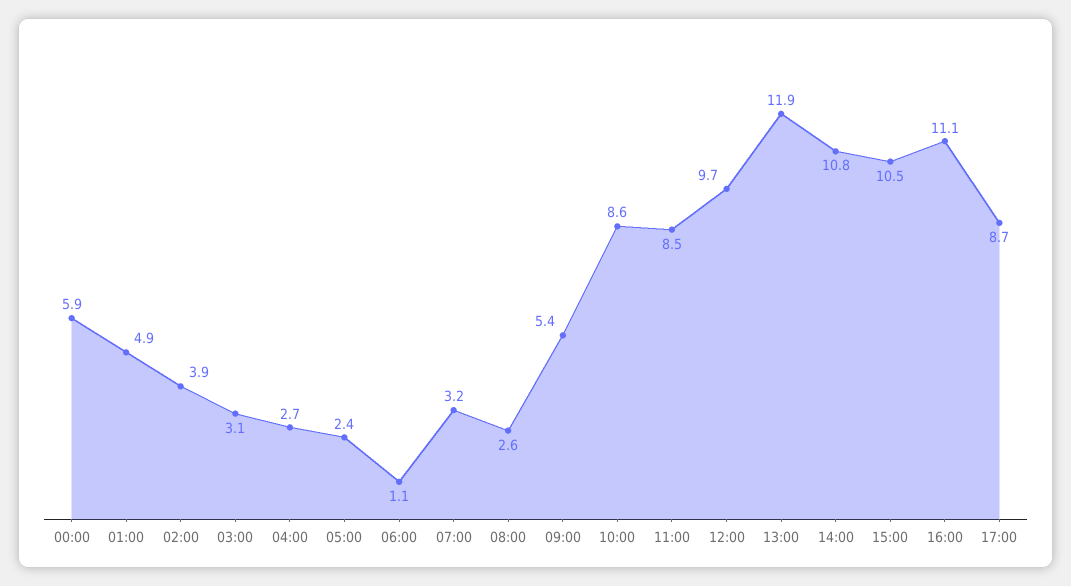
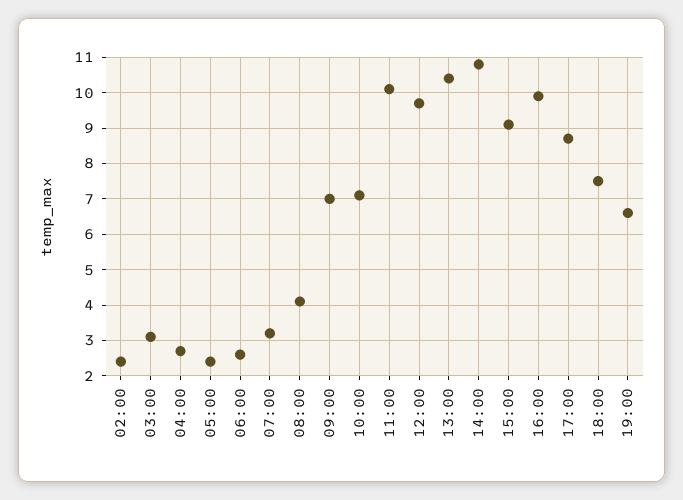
00:00: 5.9 -> none
01:00: 4.9 -> none
02:00: 3.9 -> 2.5
06:00: 1.1 -> 2.5
08:00: 2.6 -> 4
09:00: 5.4 -> 7
10:00: 8.6 -> 7
11:00: 8.5 -> 10
13:00: 11.9 -> 10.5
15:00: 10.5 -> 9
16:00: 11.1 -> 10
18:00: none -> 7.5
19:00: none -> 6.5

